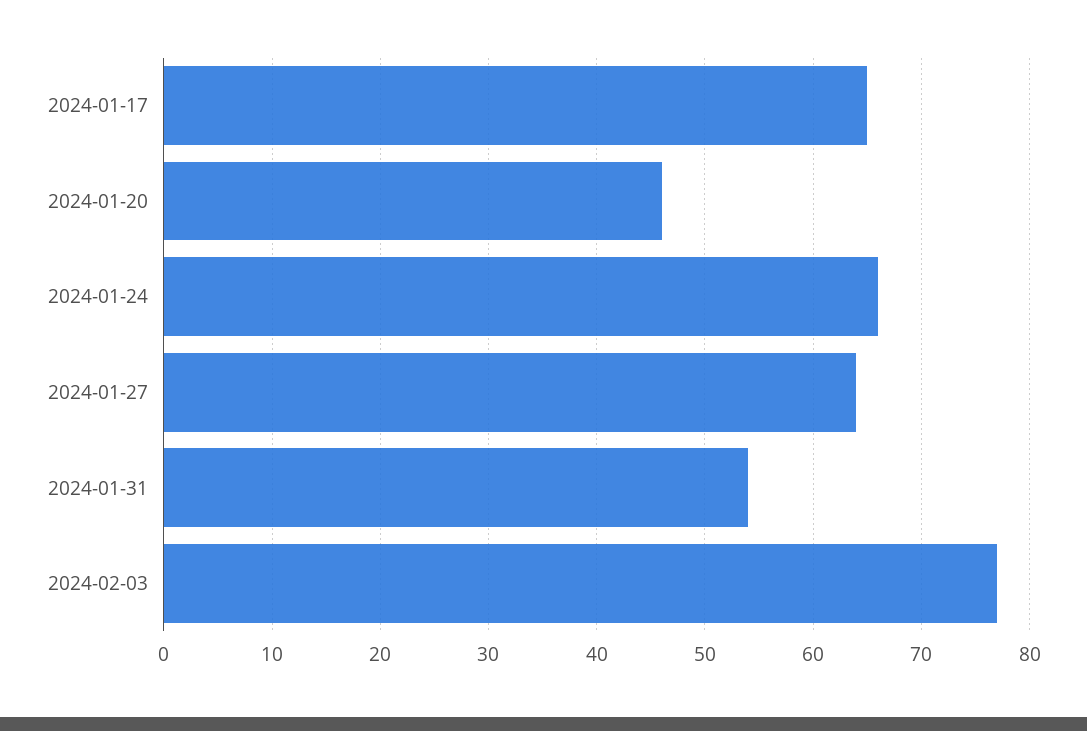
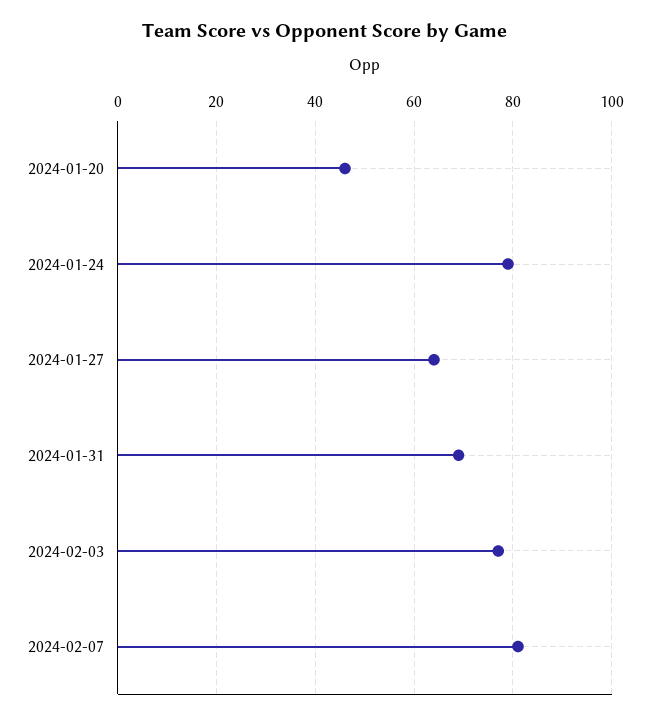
2024-01-17: 65 -> none
2024-01-24: 66 -> 80
2024-01-31: 54 -> 70
2024-02-07: none -> 80

